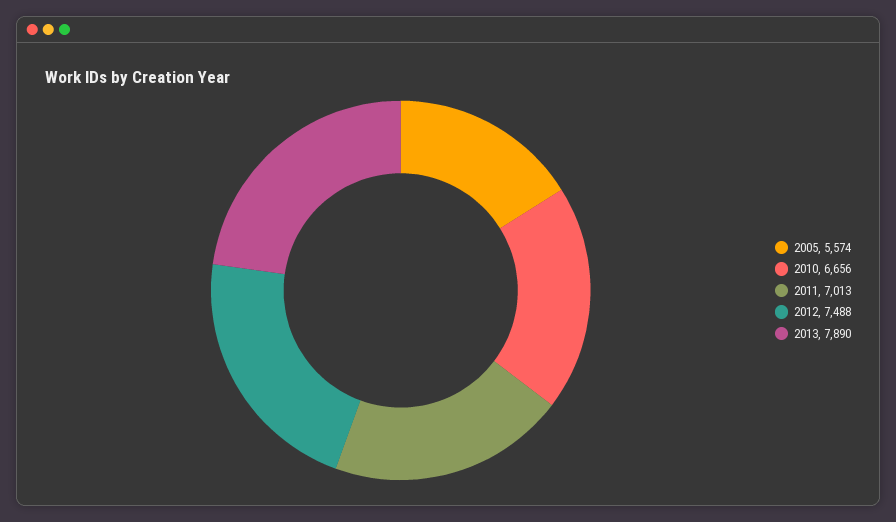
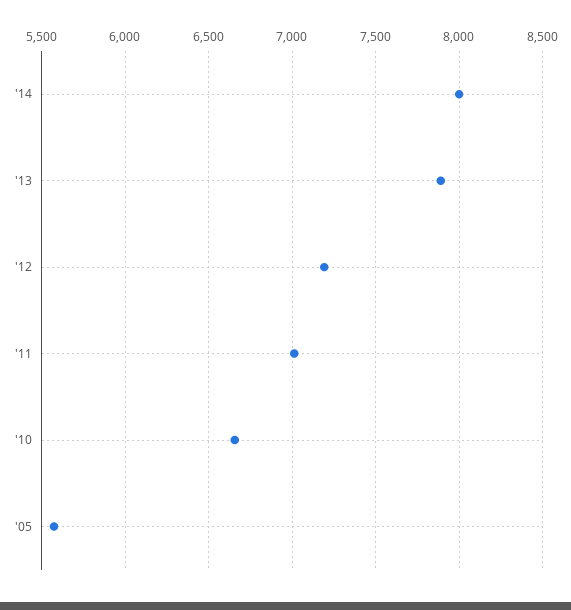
2012: 7488 -> 7200
'14: none -> 8000

